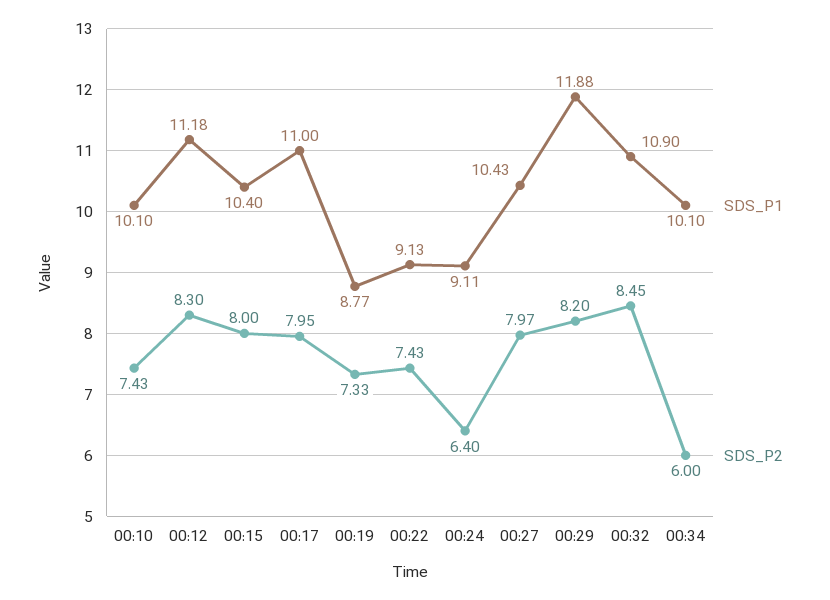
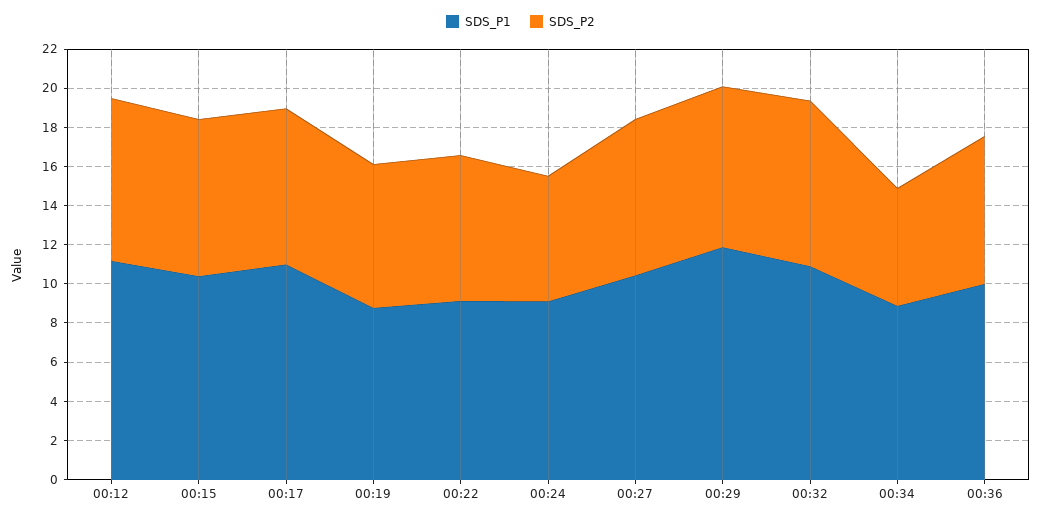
SDS_P1, 00:10: 10.1 -> none
SDS_P2, 00:10: 7.43 -> none
SDS_P1, 00:34: 10.1 -> 9
SDS_P1, 00:36: none -> 10
SDS_P2, 00:36: none -> 7.5

